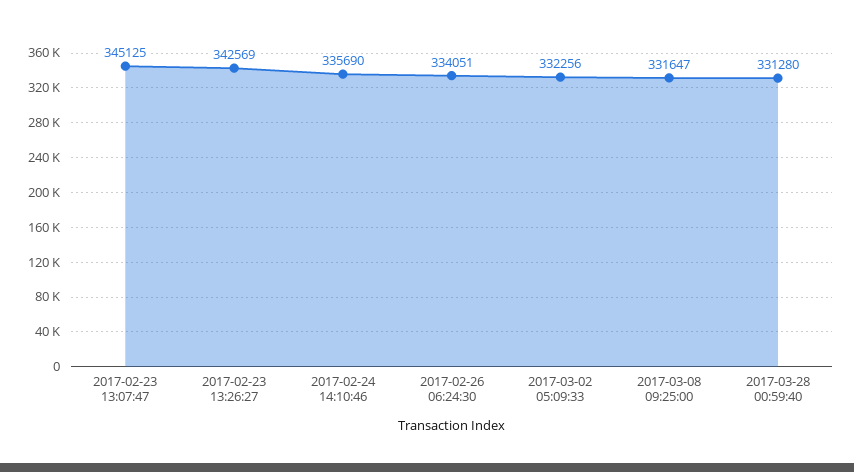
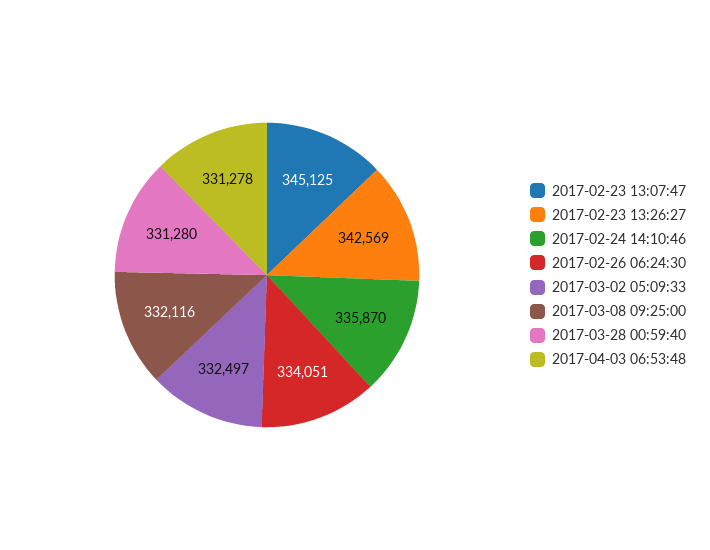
2017-02-24 14:10:46: 335690 -> 335870
2017-03-02 05:09:33: 332256 -> 332497
2017-03-08 09:25:00: 331647 -> 332116
2017-04-03 06:53:48: none -> 331278

